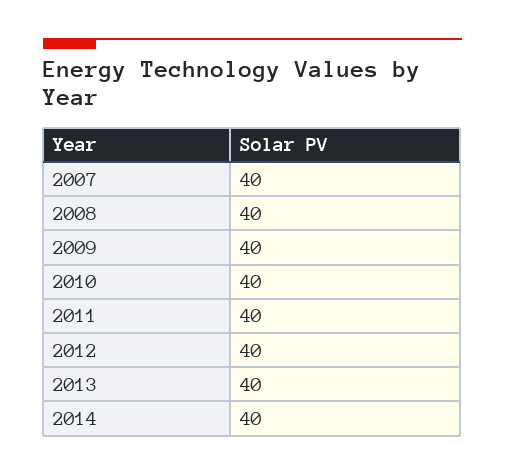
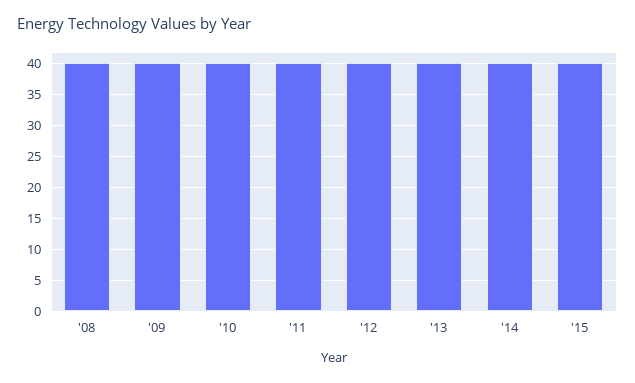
2007: 40 -> none
'15: none -> 40

